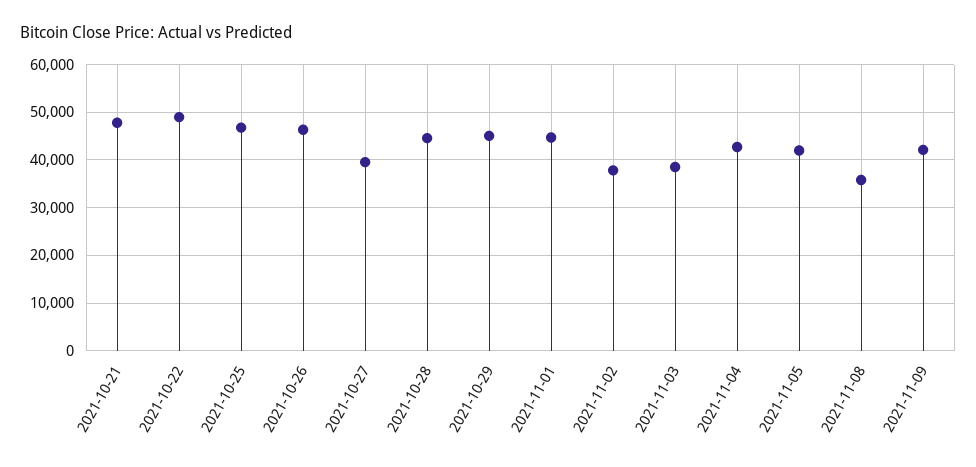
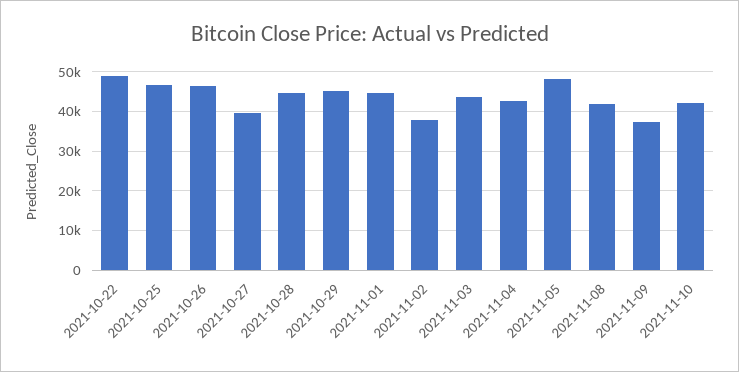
2021-10-21: 48000 -> none
2021-11-03: 38000 -> 44000
2021-11-05: 42000 -> 48000
2021-11-08: 36000 -> 42000
2021-11-09: 42000 -> 38000
2021-11-10: none -> 42000

